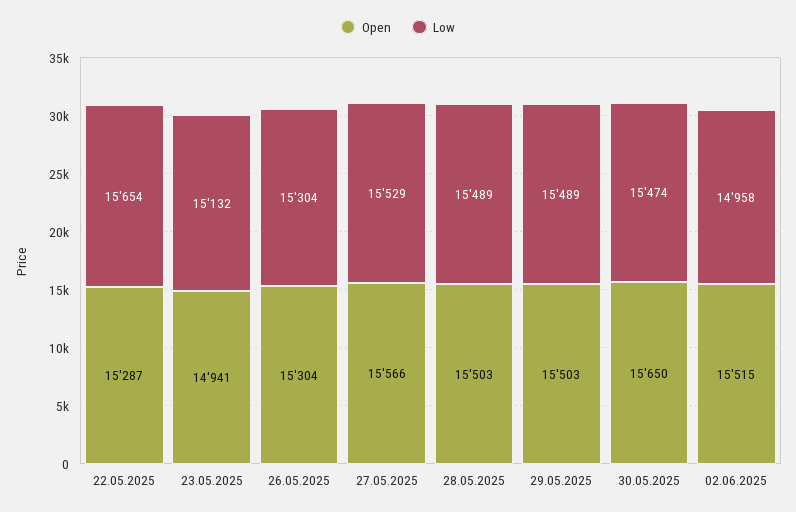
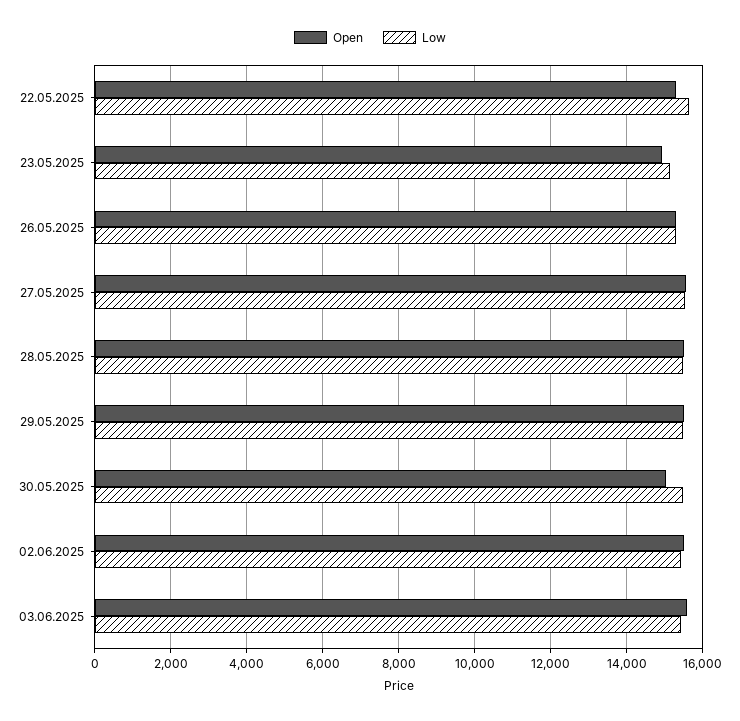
Open, 30.05.2025: 15650 -> 15000
Low, 02.06.2025: 14958 -> 15400
Open, 03.06.2025: none -> 15600
Low, 03.06.2025: none -> 15400

